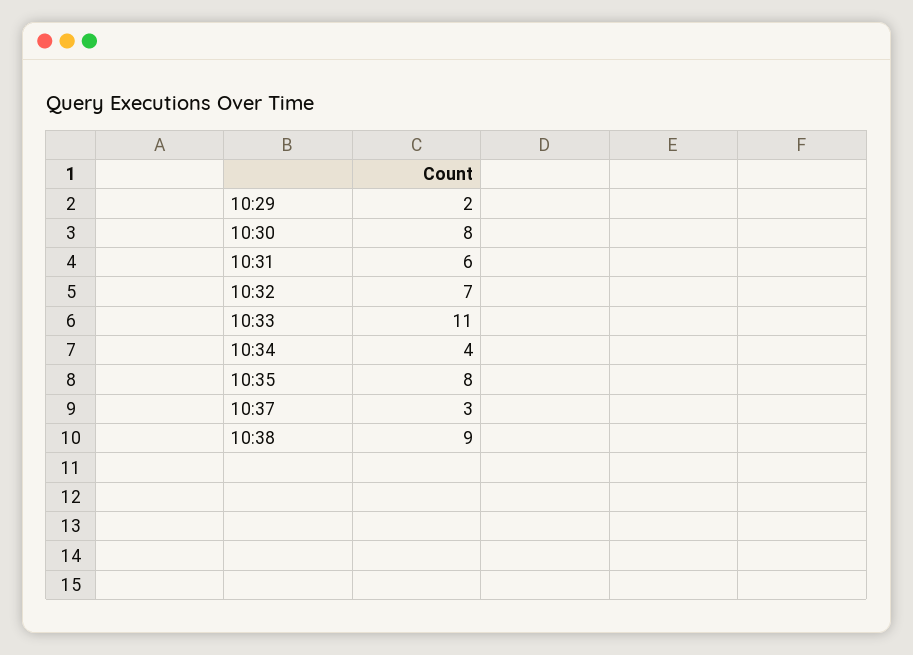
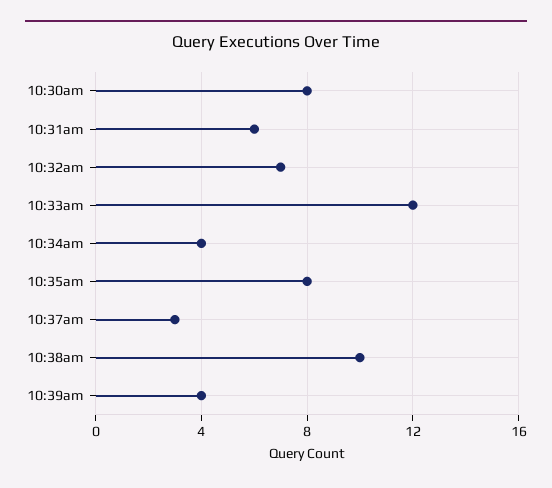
10:29: 2 -> none
10:33: 11 -> 12
10:38: 9 -> 10
10:39am: none -> 4

